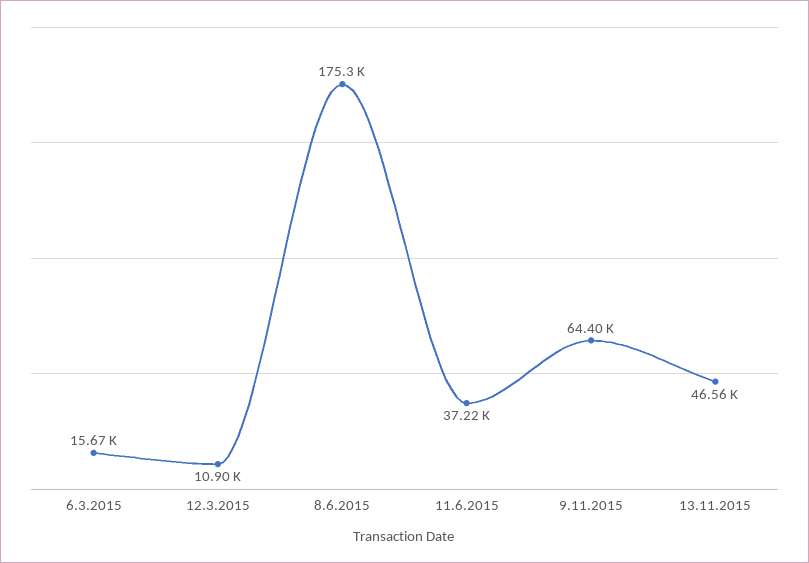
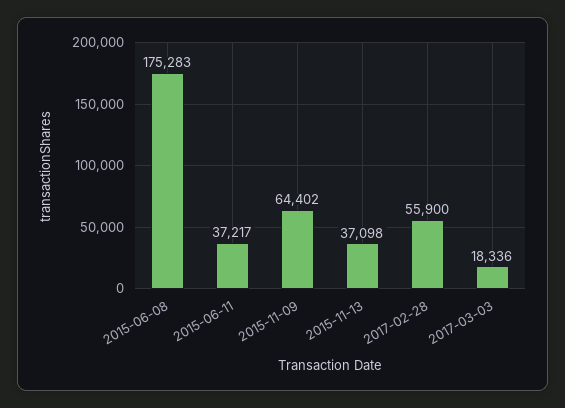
6.3.2015: 15670 -> none
12.3.2015: 10900 -> none
13.11.2015: 46560 -> 37098
2017-02-28: none -> 55900
2017-03-03: none -> 18336

